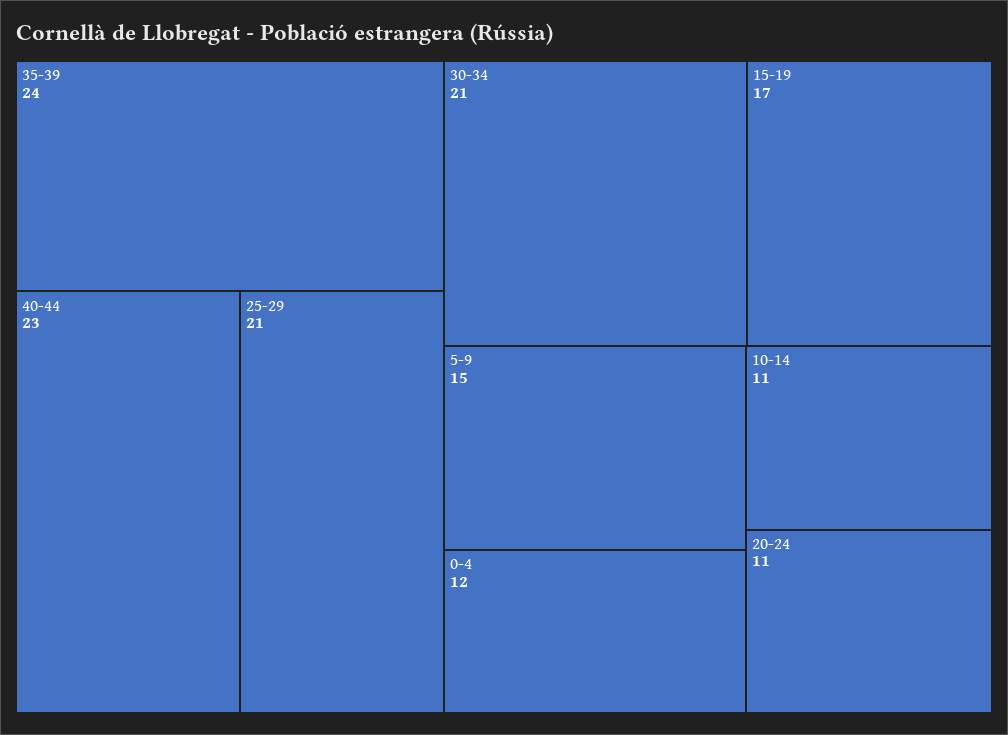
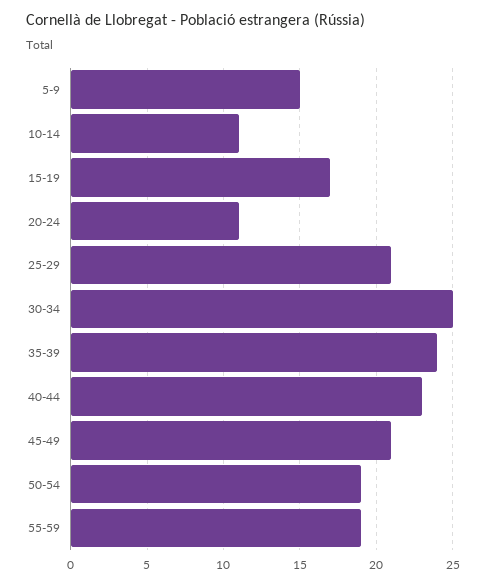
30-34: 21 -> 25
0-4: 12 -> none
45-49: none -> 21
50-54: none -> 19
55-59: none -> 19

